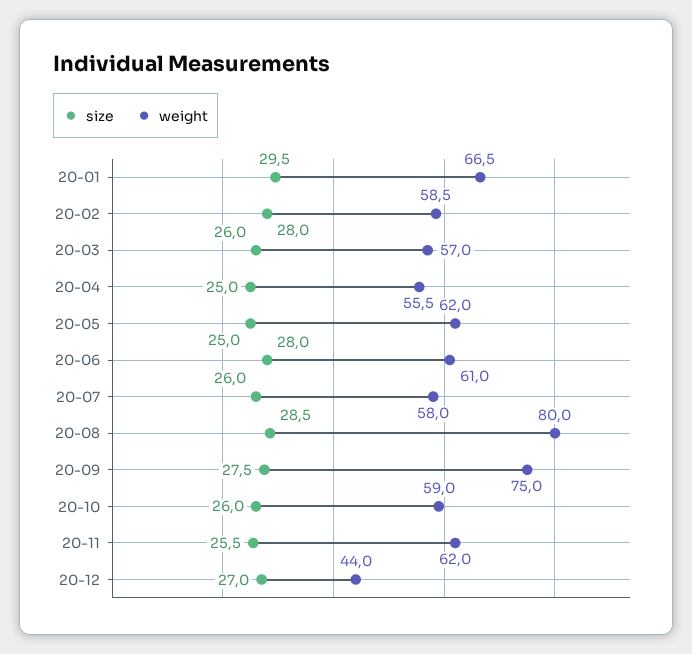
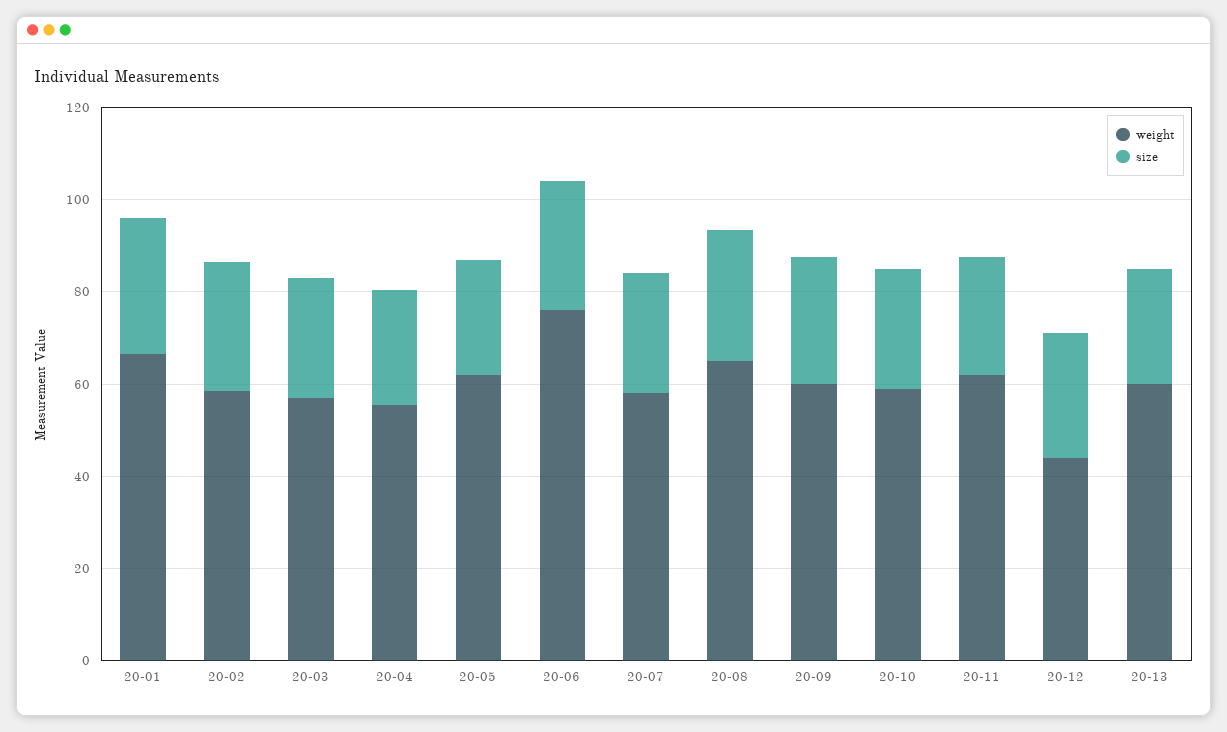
weight, 20-06: 61 -> 75
weight, 20-08: 80 -> 65
weight, 20-09: 75 -> 60
weight, 20-13: none -> 60
size, 20-13: none -> 25

